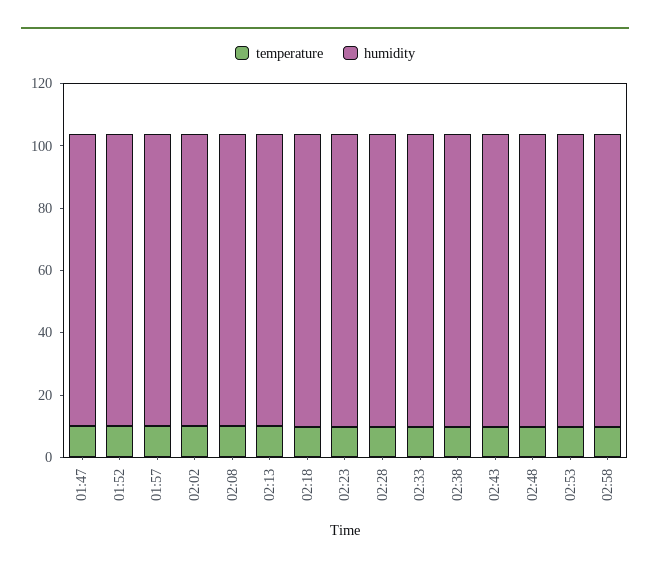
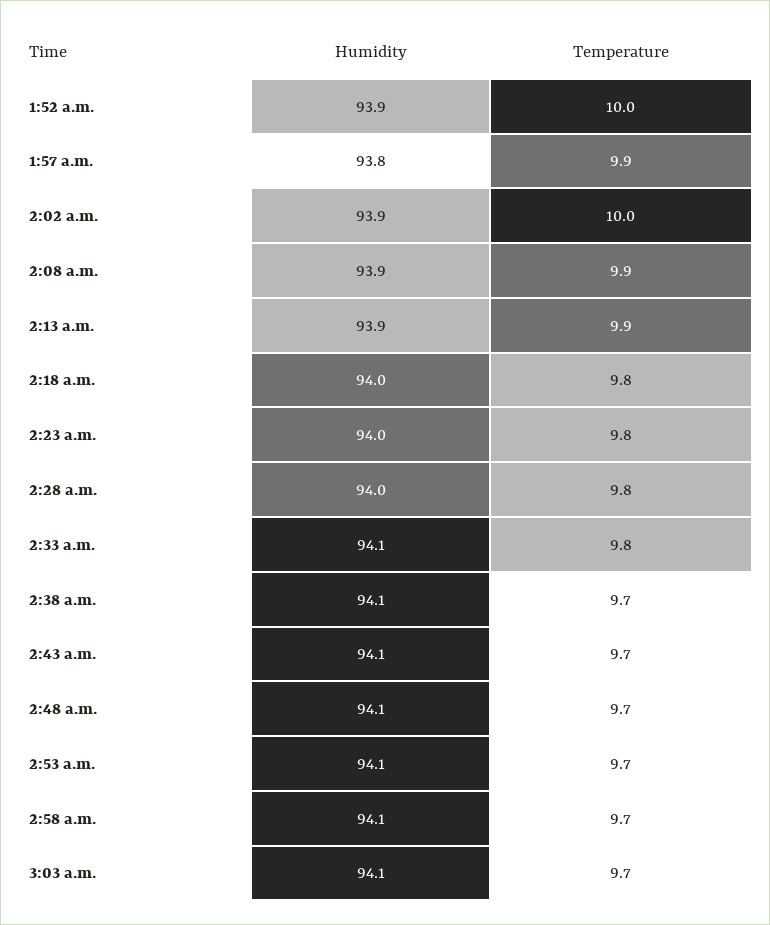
temperature, 01:47: 10 -> none
humidity, 01:47: 95 -> none
humidity, 3:03 a.m.: none -> 94.1
temperature, 3:03 a.m.: none -> 9.7

